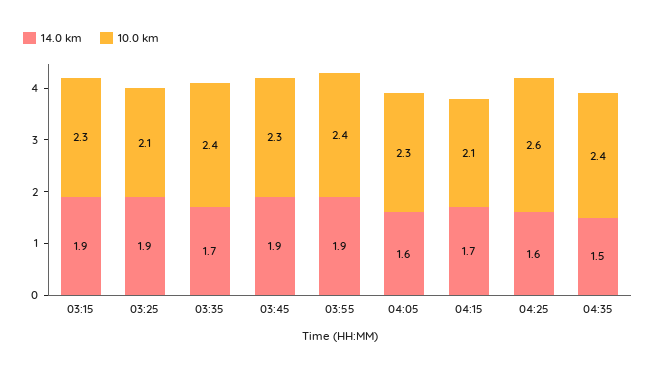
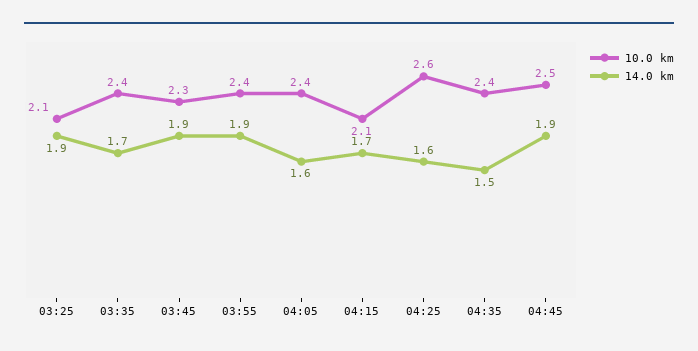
14.0 km, 03:15: 1.9 -> none
10.0 km, 03:15: 2.3 -> none
10.0 km, 04:05: 2.3 -> 2.4
10.0 km, 04:45: none -> 2.5
14.0 km, 04:45: none -> 1.9

